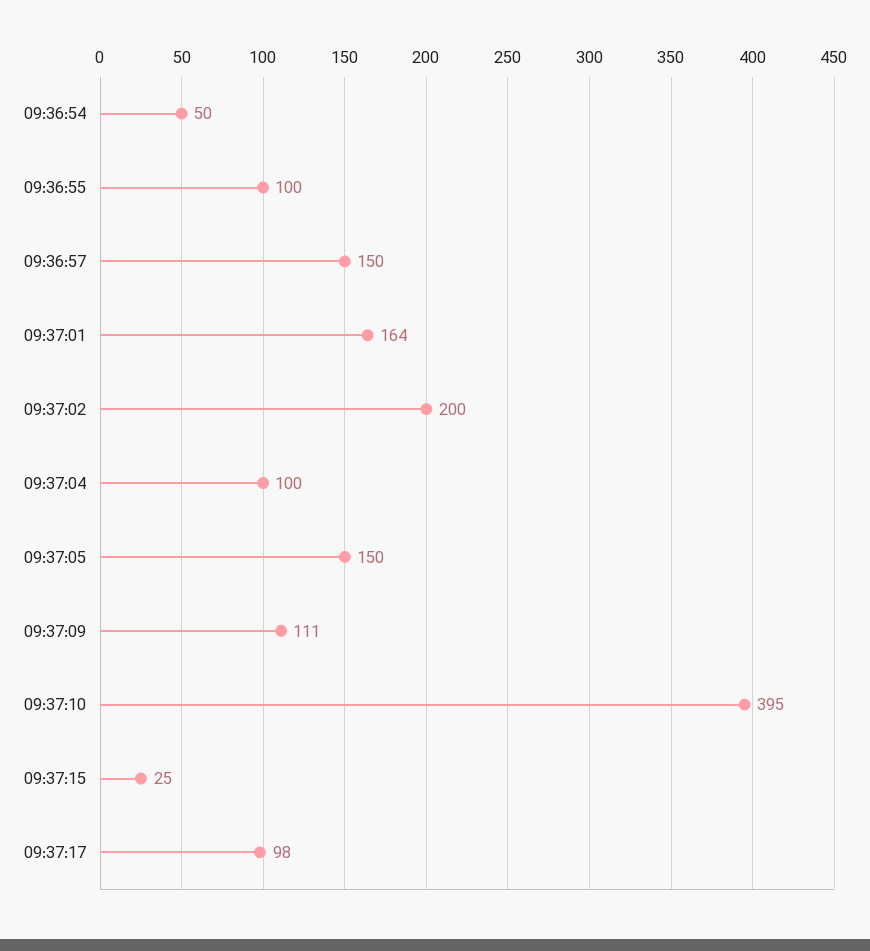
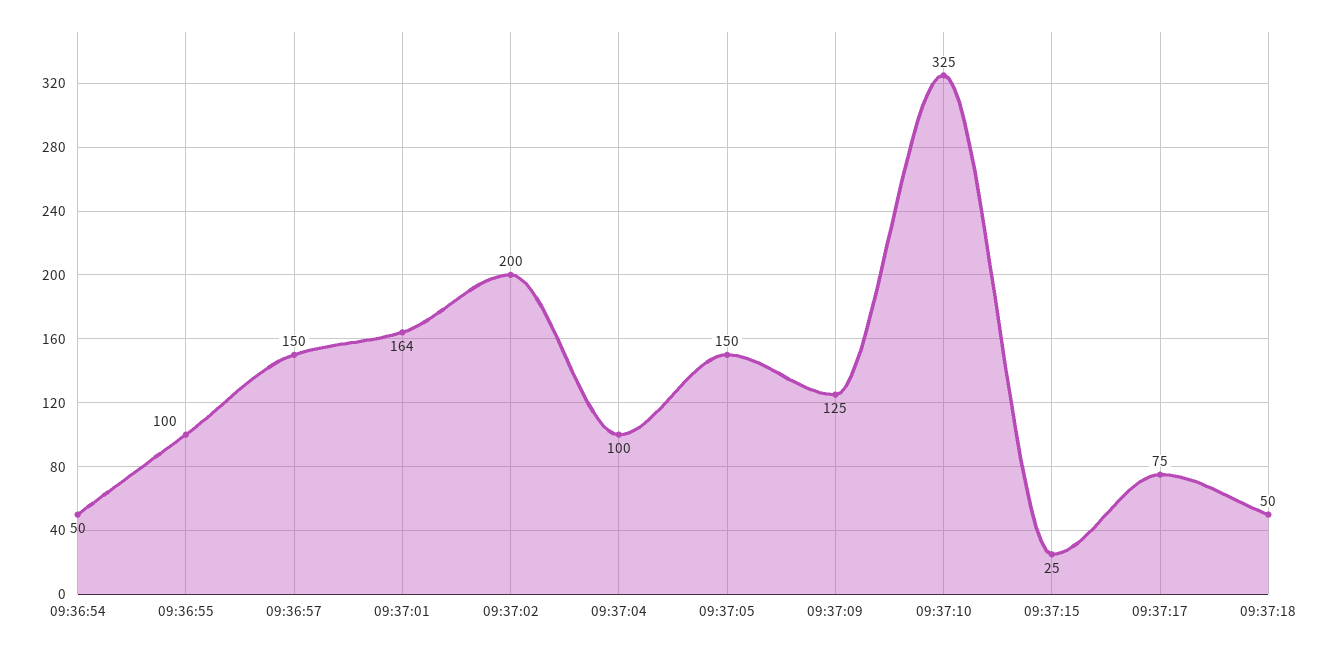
09:37:09: 111 -> 125
09:37:10: 395 -> 325
09:37:17: 98 -> 75
09:37:18: none -> 50

